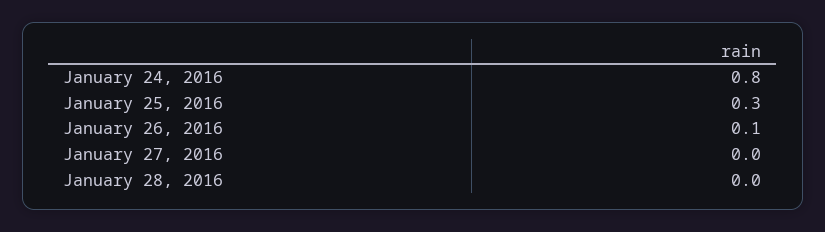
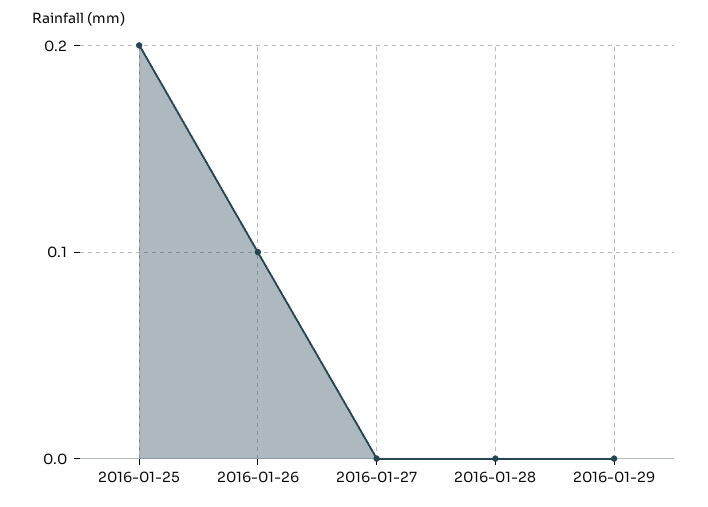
January 24, 2016: 0.8 -> none
January 25, 2016: 0.3 -> 0.2
2016-01-29: none -> 0

